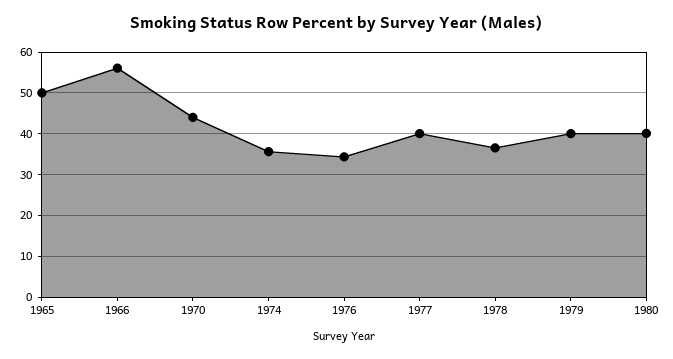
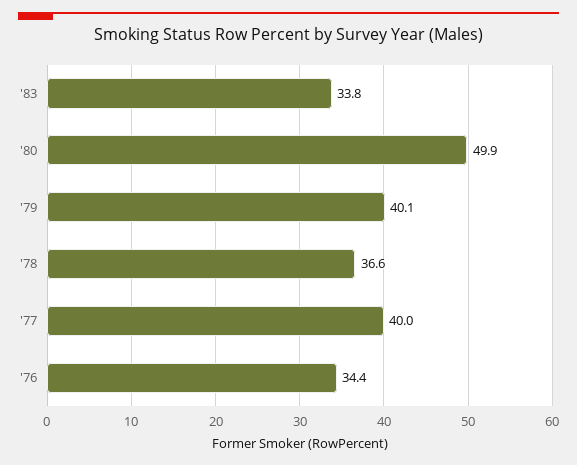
1965: 50 -> none
1966: 56 -> none
1970: 44 -> none
1974: 36 -> none
1980: 40 -> 49.9
'83: none -> 33.8

